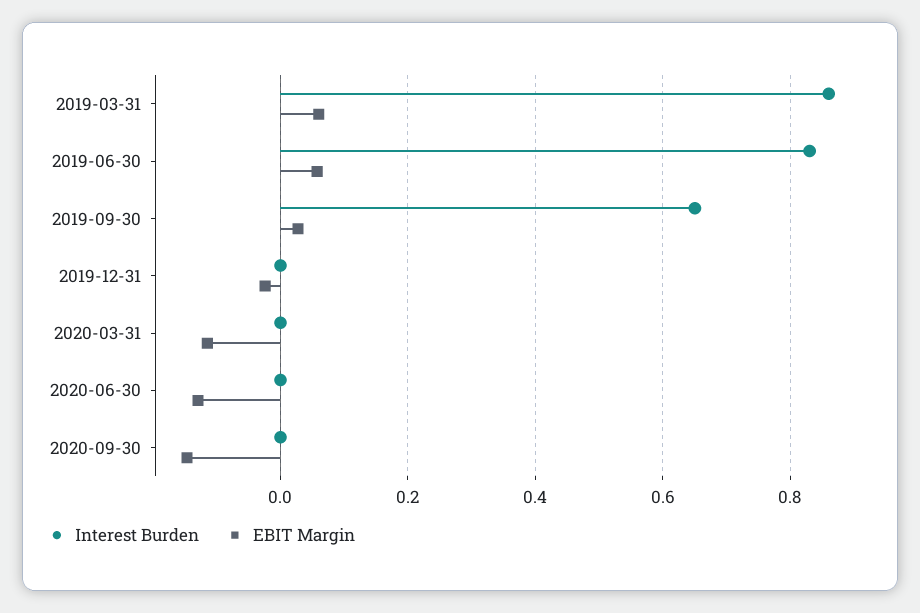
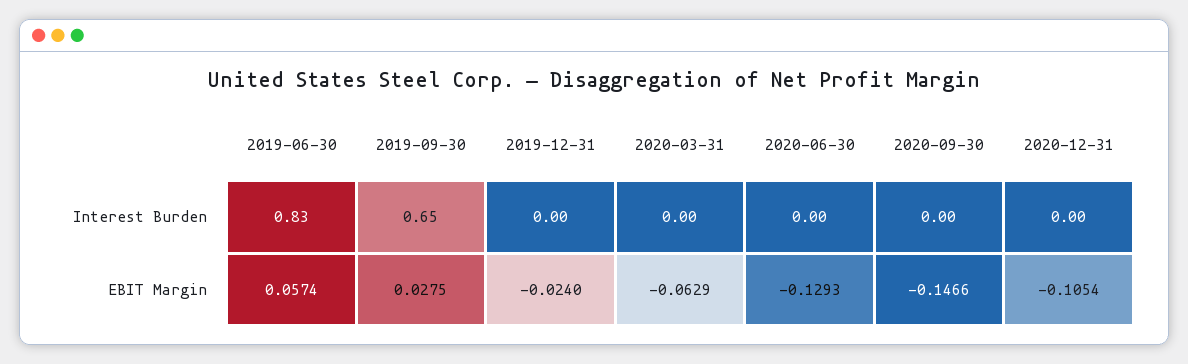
Interest Burden, 2019-03-31: 0.86 -> none
EBIT Margin, 2019-03-31: 0.06 -> none
EBIT Margin, 2020-03-31: -0.12 -> -0.0629
Interest Burden, 2020-12-31: none -> 0
EBIT Margin, 2020-12-31: none -> -0.1054

